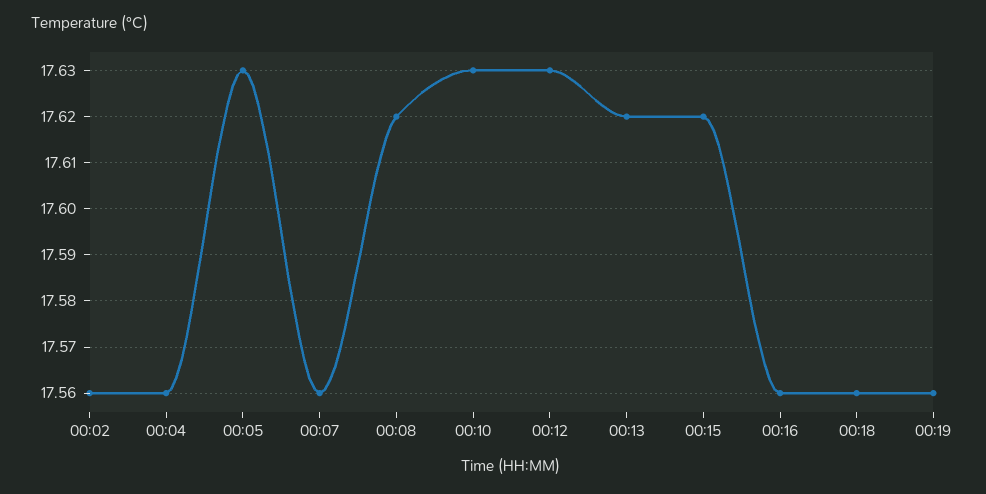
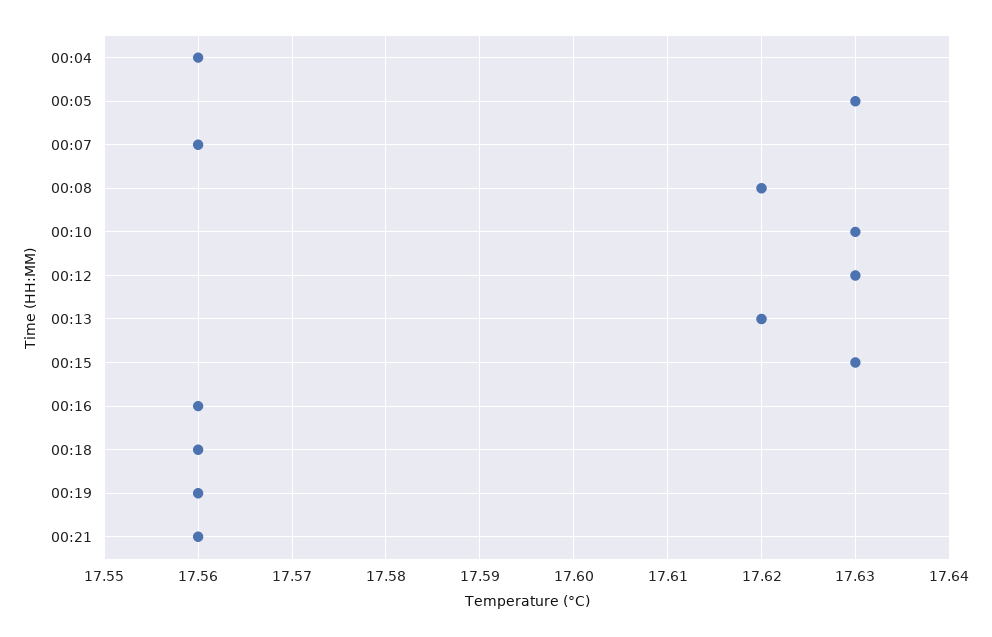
00:02: 17.56 -> none
00:15: 17.62 -> 17.63
00:21: none -> 17.56

